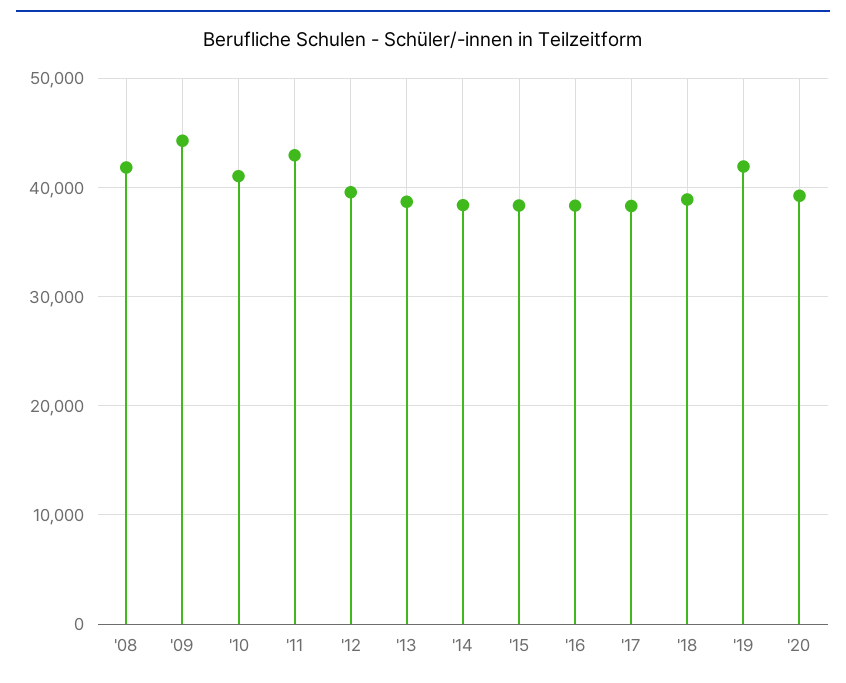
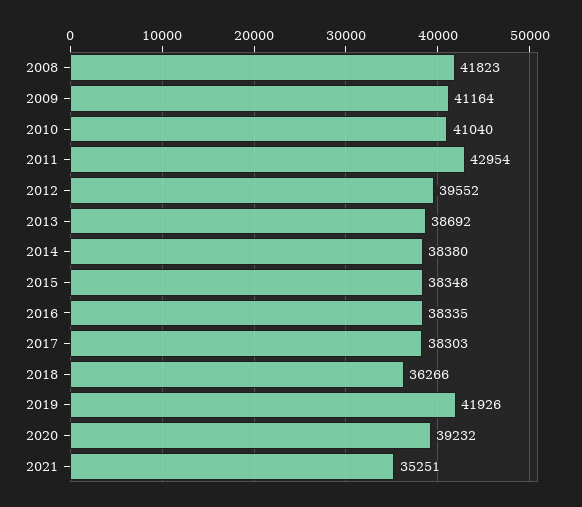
'09: 44000 -> 41164
'18: 39000 -> 36266
2021: none -> 35251

